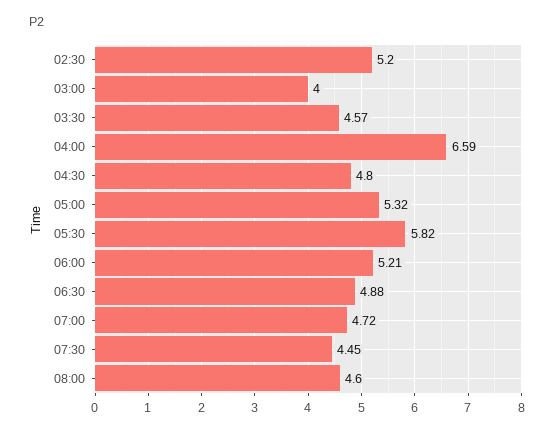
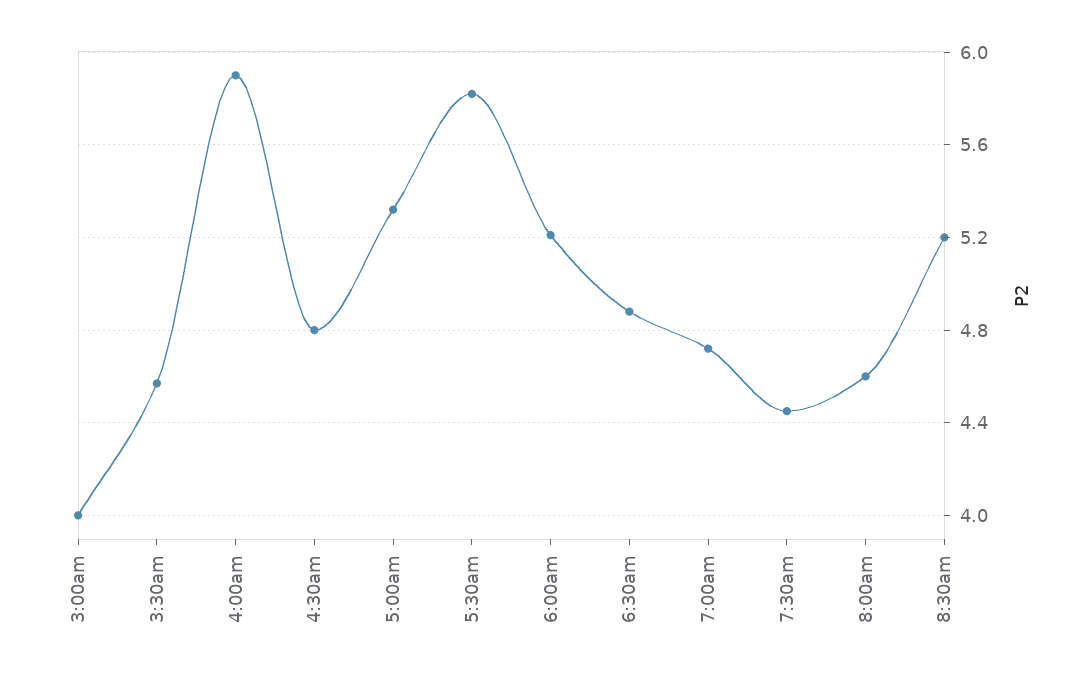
02:30: 5.2 -> none
04:00: 6.59 -> 5.9
8:30am: none -> 5.2

